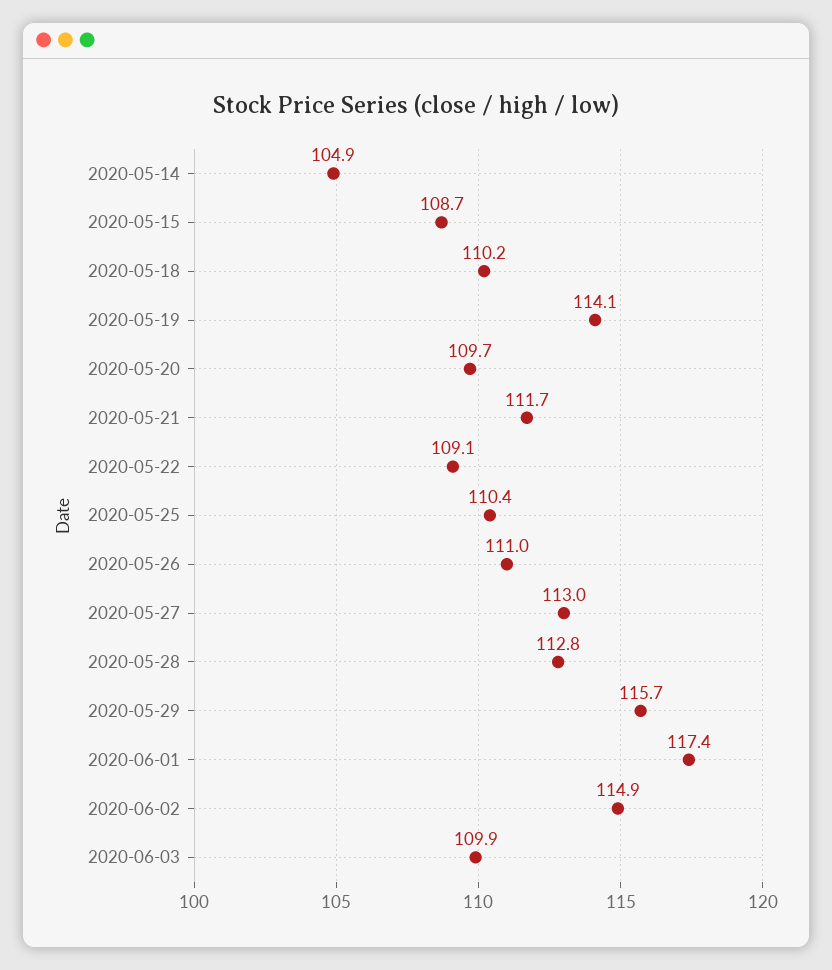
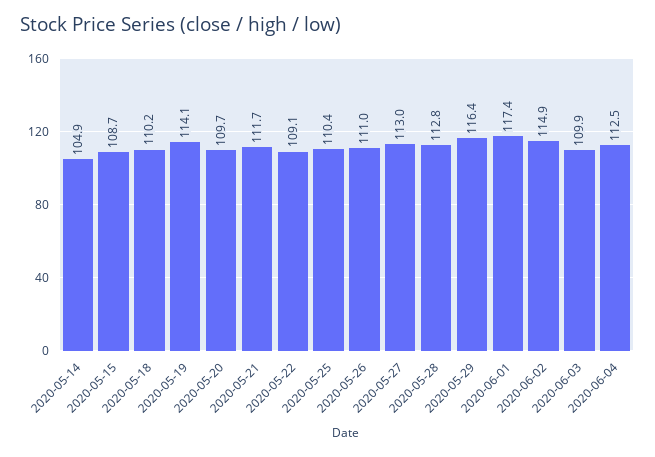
2020-05-29: 115.7 -> 116.4
2020-06-04: none -> 112.5

